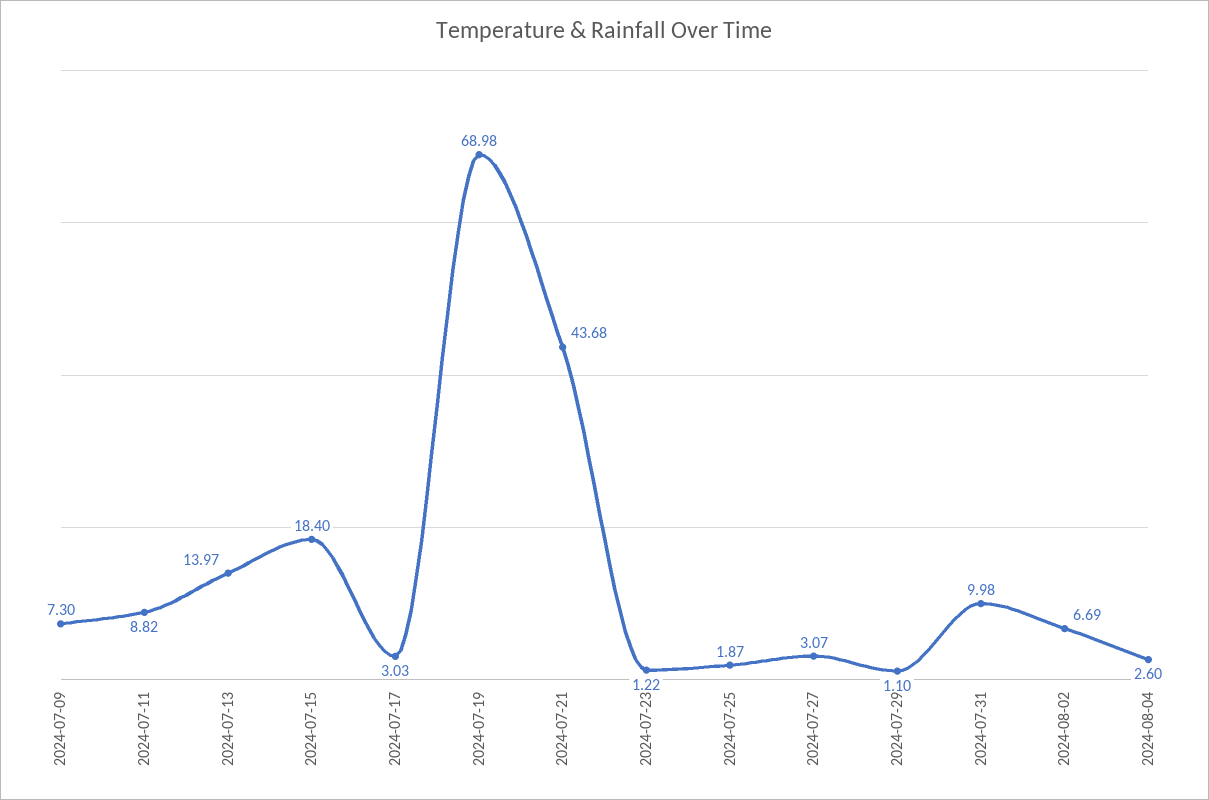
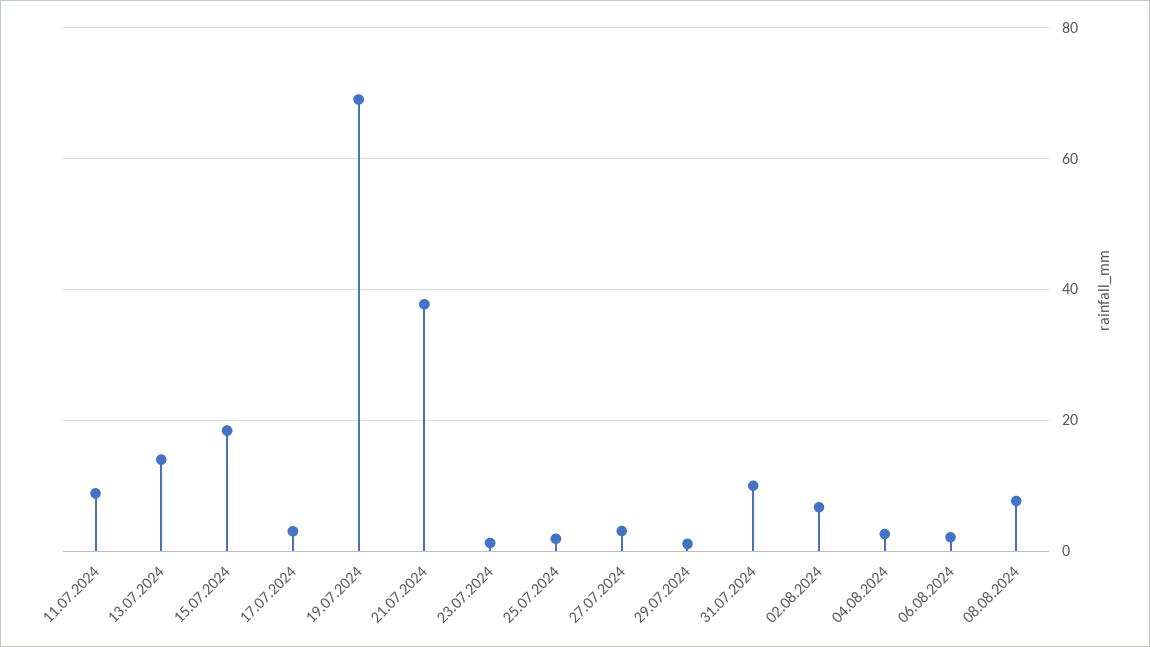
2024-07-09: 7.3 -> none
2024-07-21: 43.68 -> 38
06.08.2024: none -> 2
08.08.2024: none -> 8

